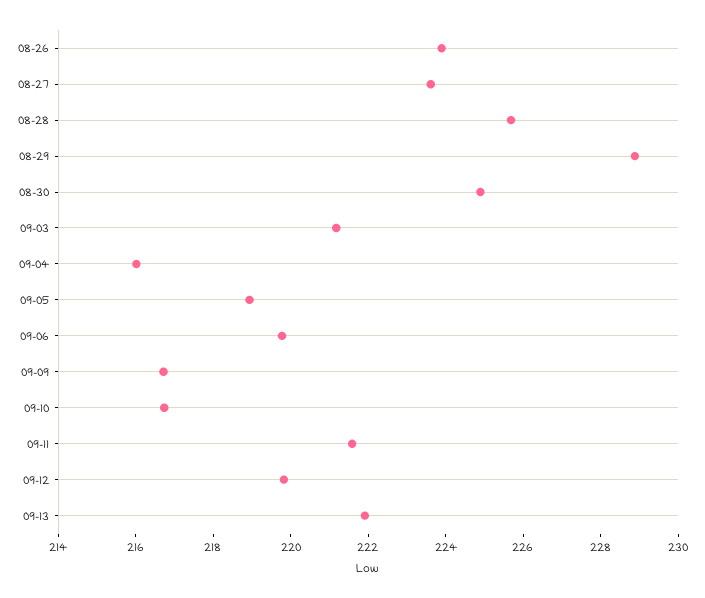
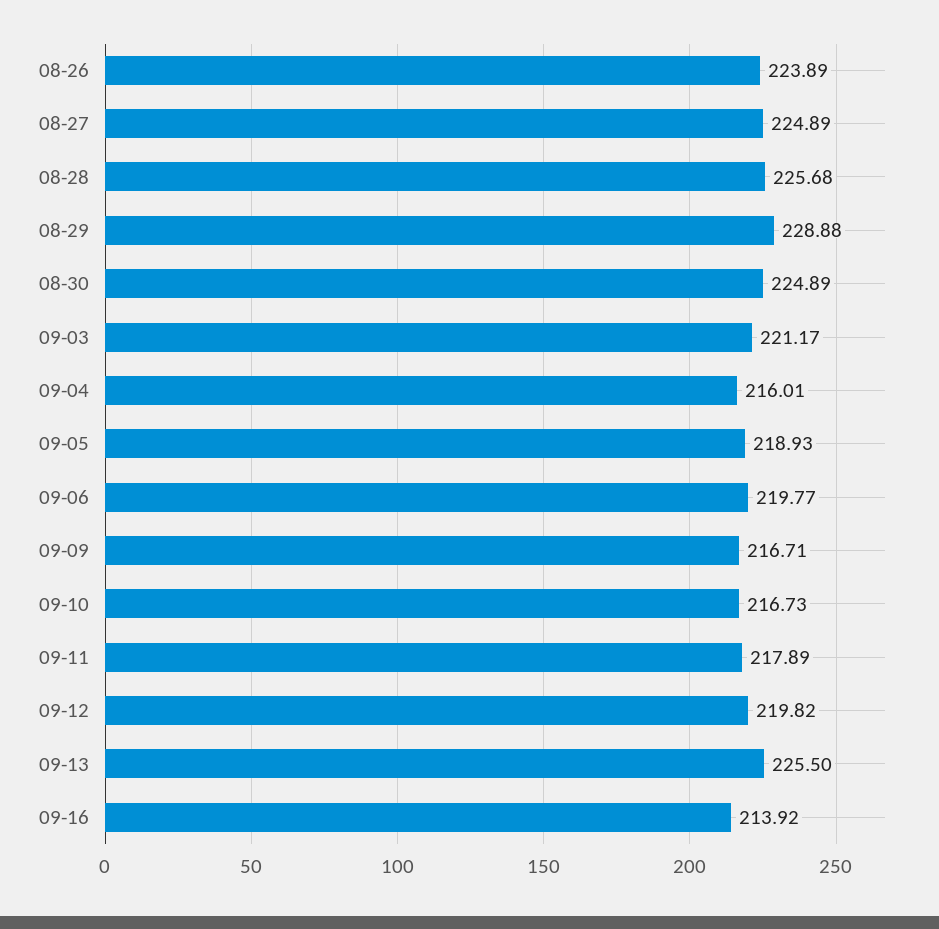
08-27: 223.5 -> 224.89
09-11: 221.5 -> 217.89
09-13: 222 -> 225.5
09-16: none -> 213.92

